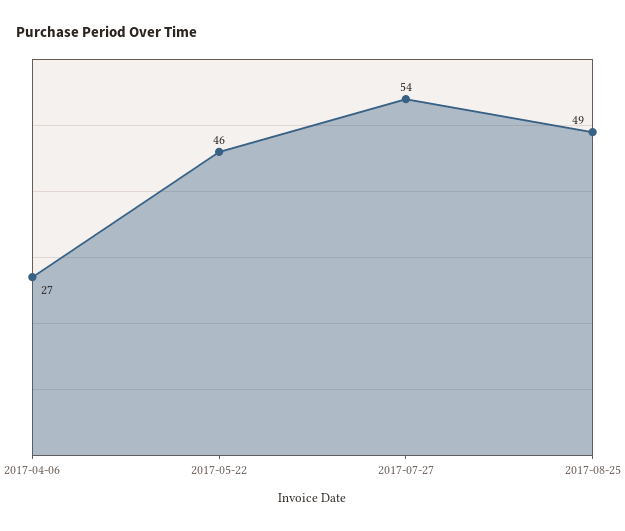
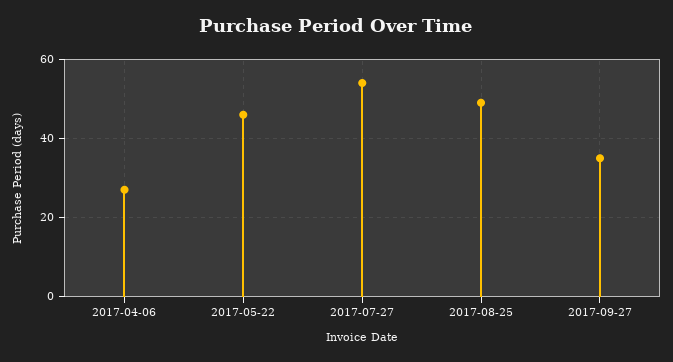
2017-09-27: none -> 35

